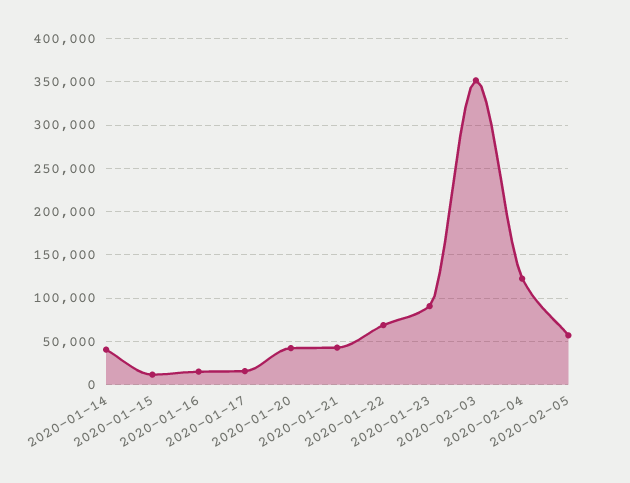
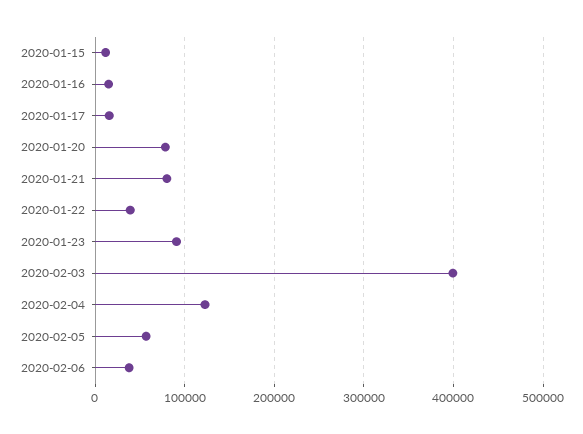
2020-01-14: 40000 -> none
2020-01-20: 40000 -> 80000
2020-01-21: 40000 -> 80000
2020-01-22: 70000 -> 40000
2020-02-03: 350000 -> 400000
2020-02-06: none -> 40000

